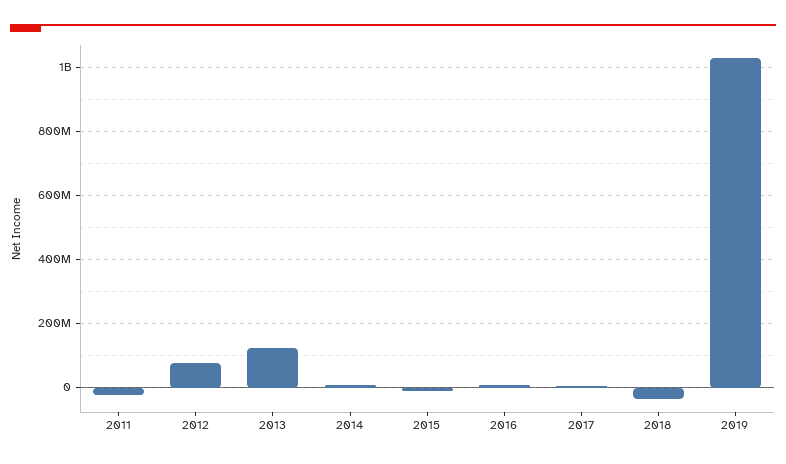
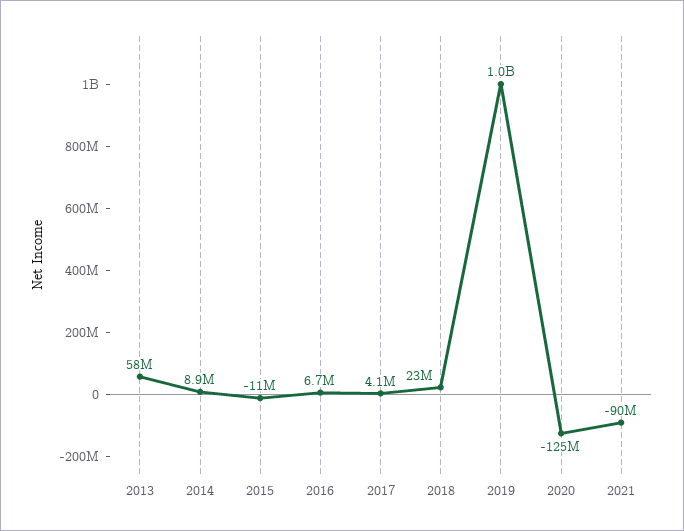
2011: -20000000 -> none
2012: 80000000 -> none
2013: 120000000 -> 58000000
2018: -40000000 -> 23000000
2020: none -> -125000000
2021: none -> -90000000

